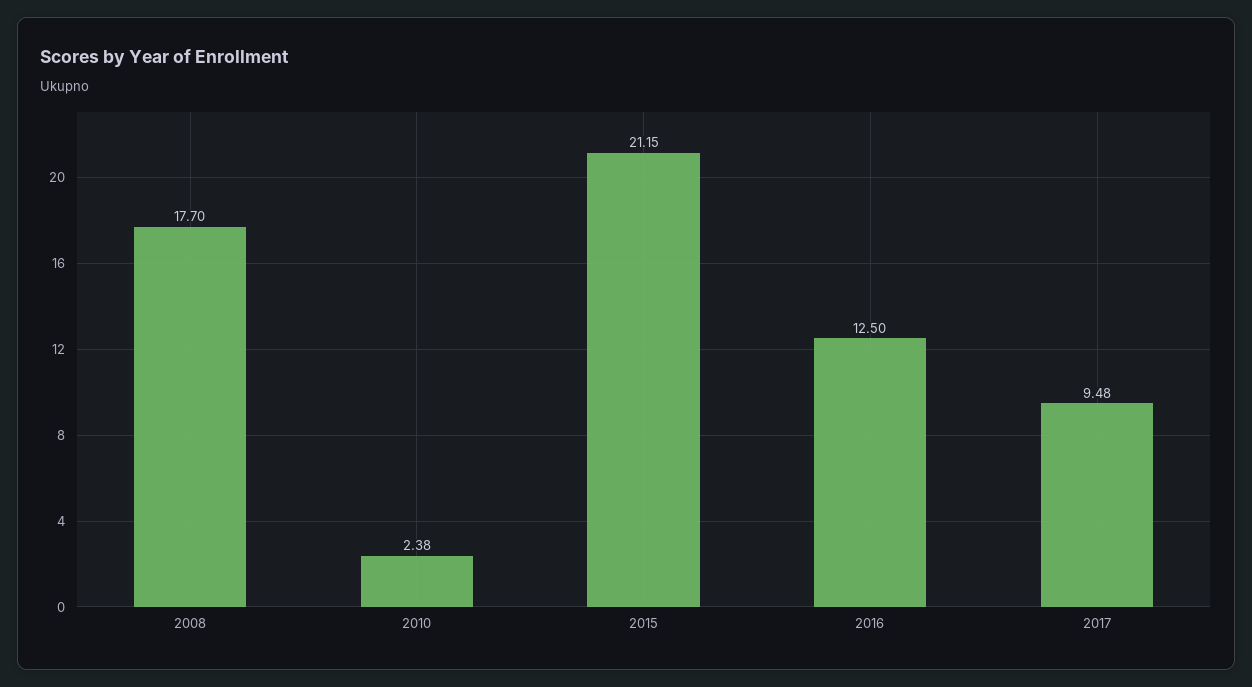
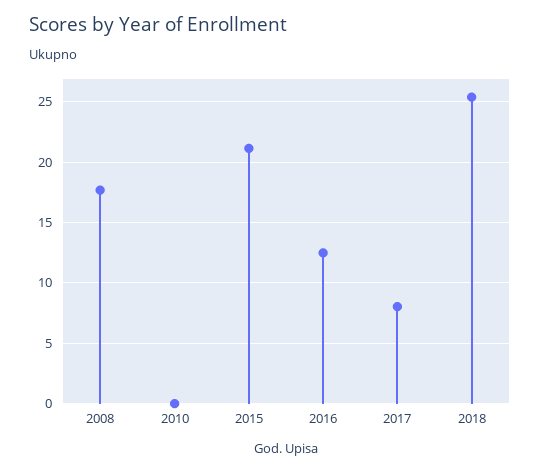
2010: 2.38 -> 0
2017: 9.48 -> 8
2018: none -> 25.5

